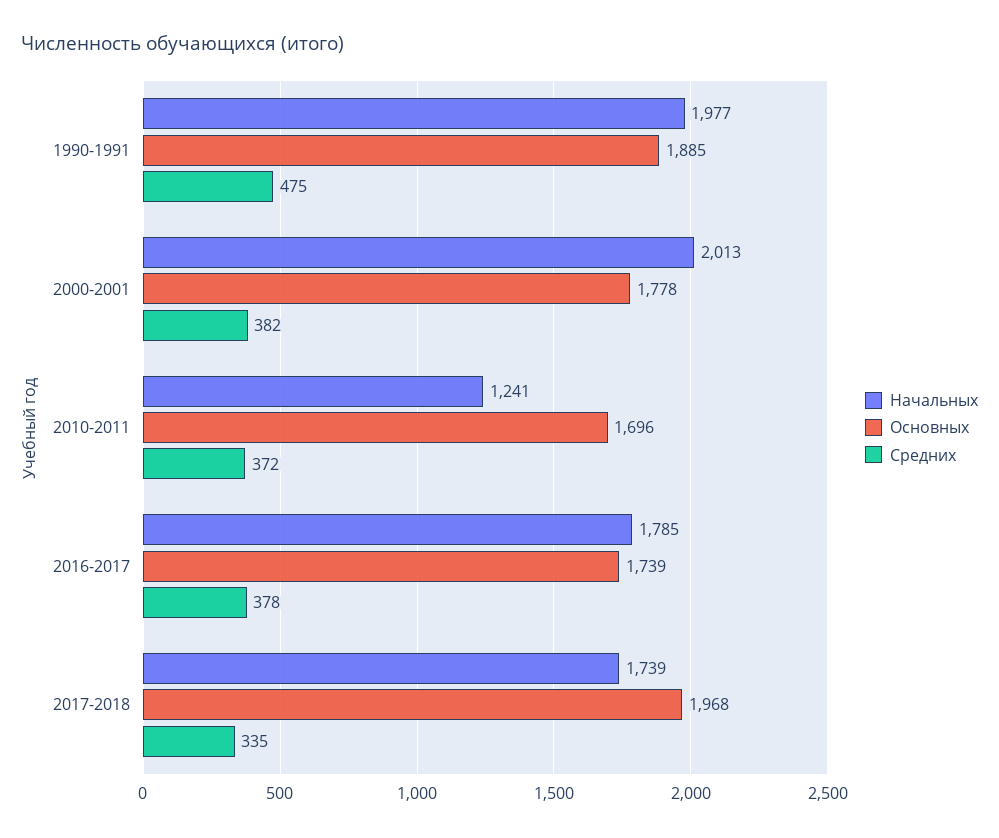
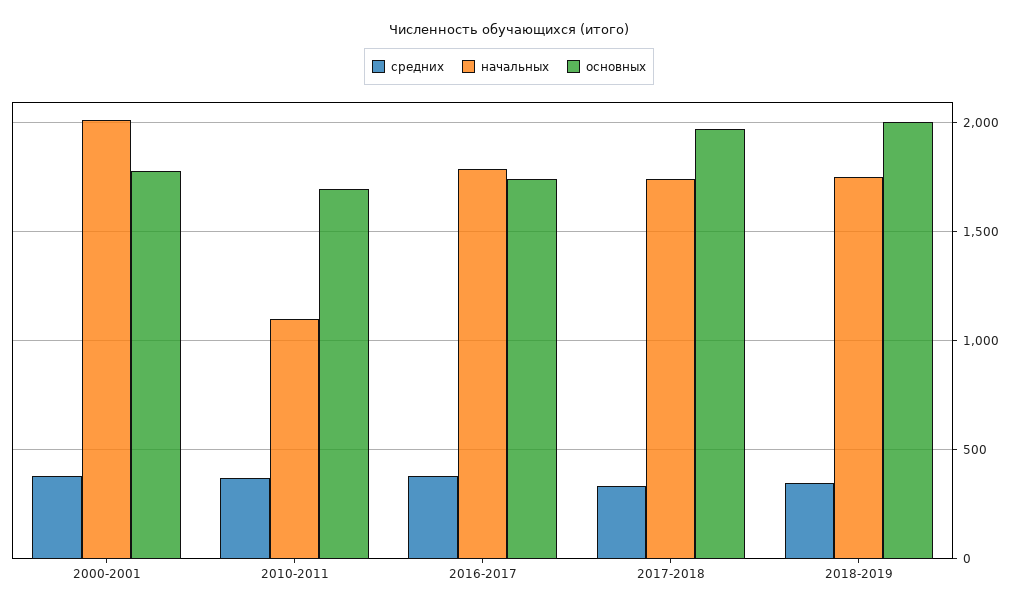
Начальных, 1990-1991: 1977 -> none
Основных, 1990-1991: 1885 -> none
Средних, 1990-1991: 475 -> none
Начальных, 2010-2011: 1241 -> 1100
Средних, 2018-2019: none -> 350
Начальных, 2018-2019: none -> 1750
Основных, 2018-2019: none -> 2000

